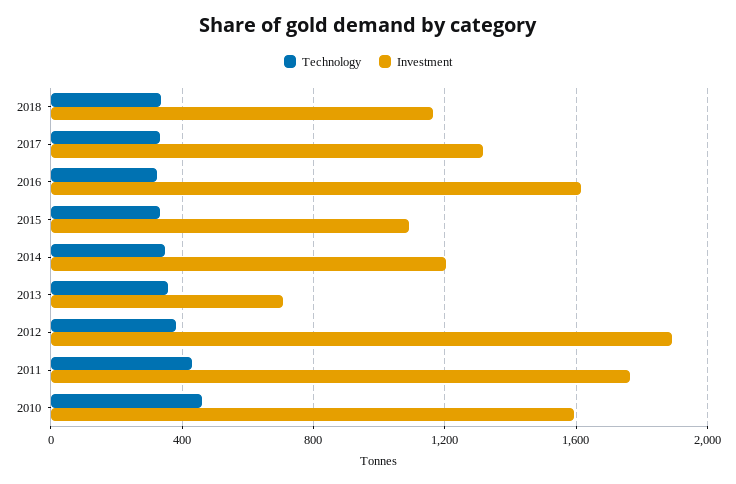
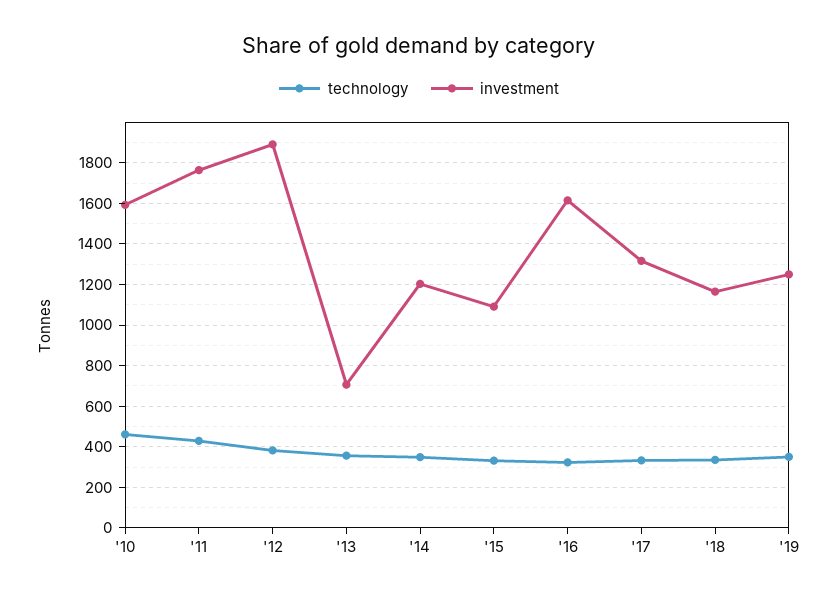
Technology, '19: none -> 350
Investment, '19: none -> 1250

